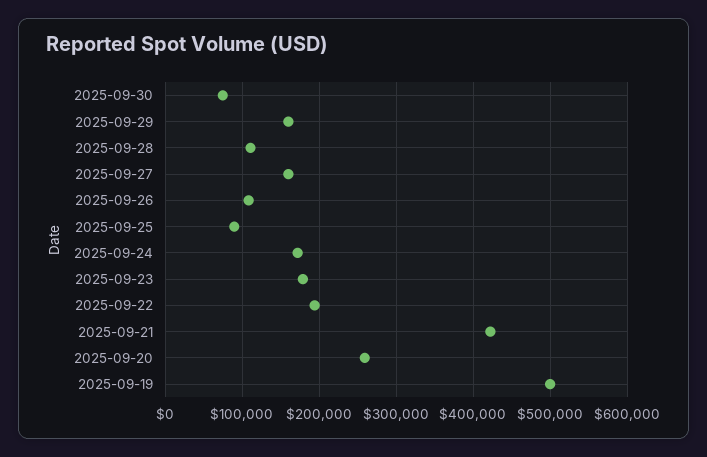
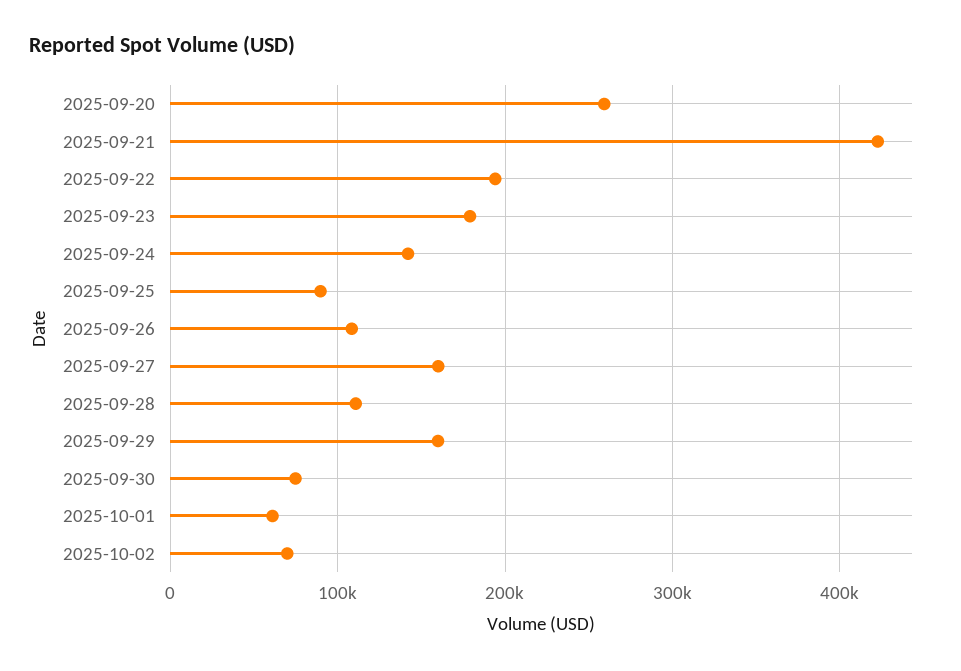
2025-09-24: 170000 -> 140000
2025-09-19: 500000 -> none
2025-10-01: none -> 60000
2025-10-02: none -> 70000

